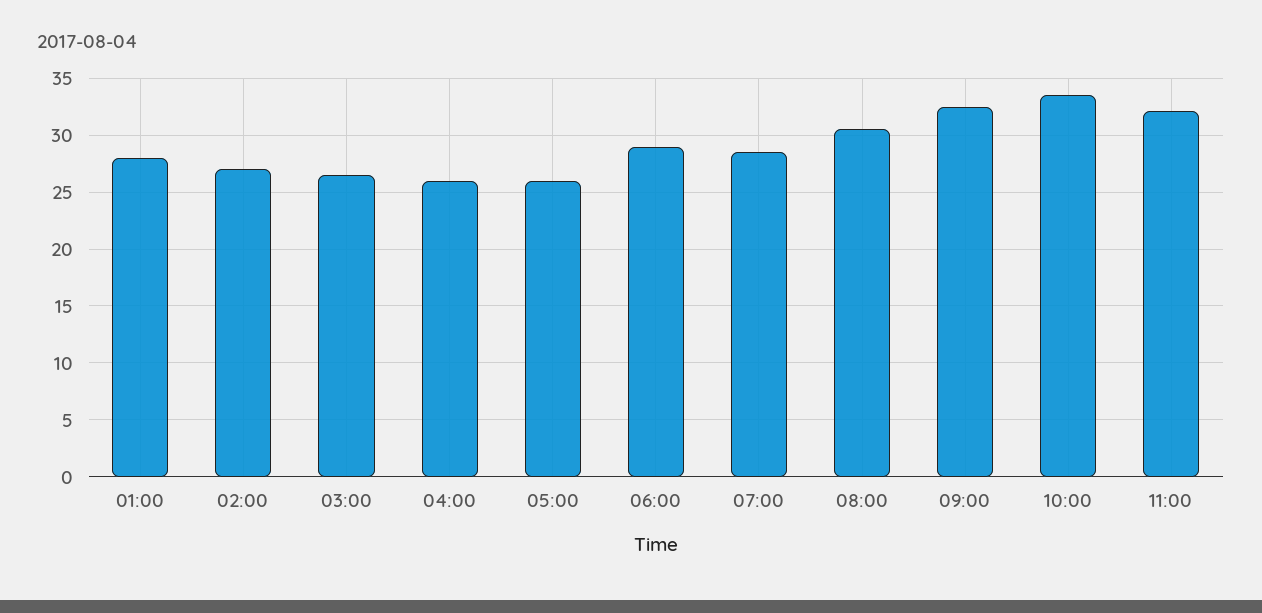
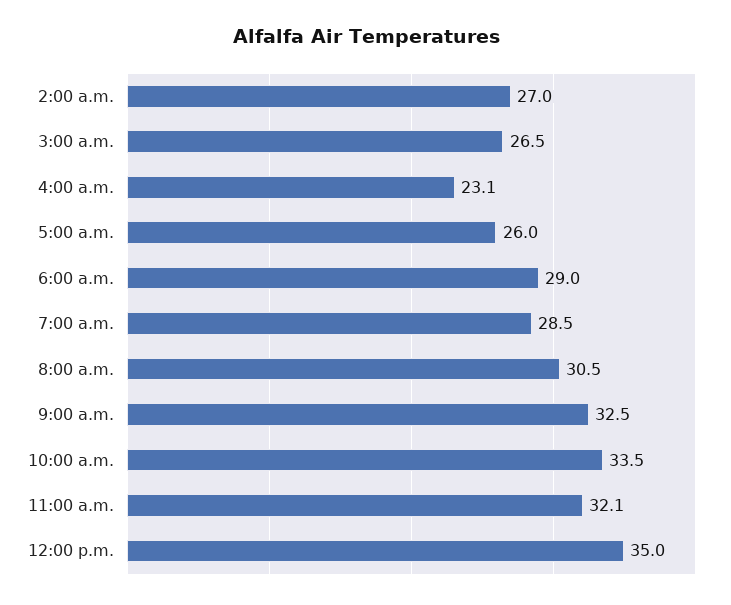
01:00: 28 -> none
04:00: 26 -> 23.1
12:00 p.m.: none -> 35

